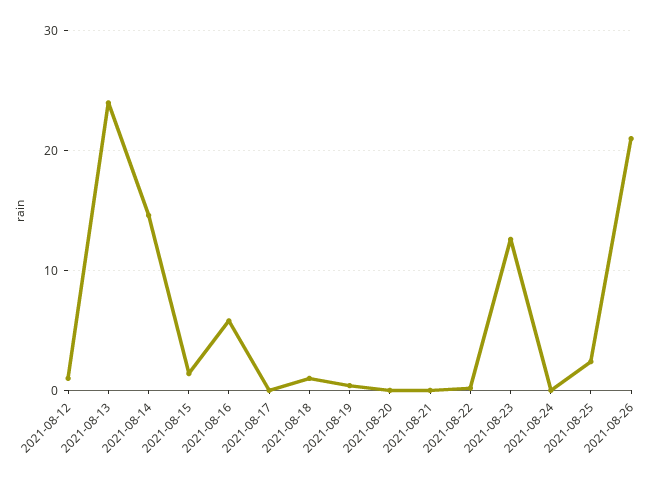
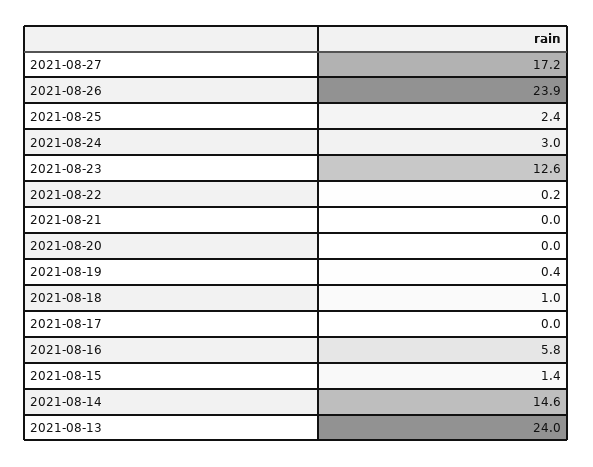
2021-08-12: 1 -> none
2021-08-24: 0 -> 3
2021-08-26: 21 -> 23.9
2021-08-27: none -> 17.2

